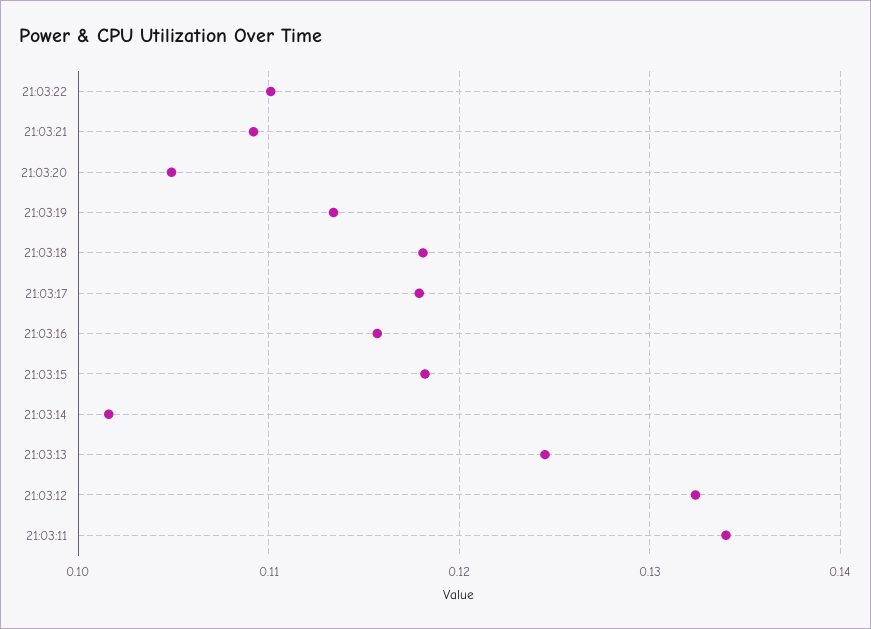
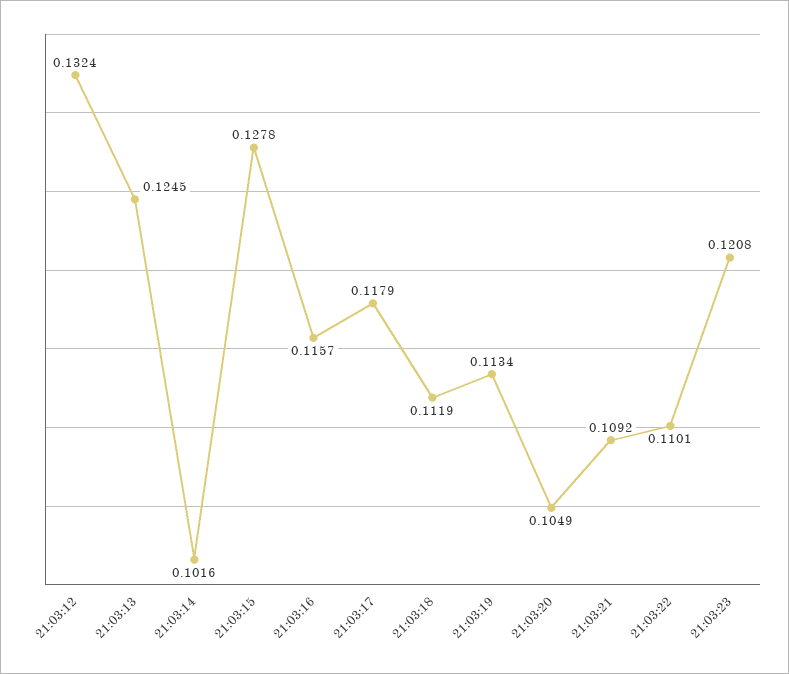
21:03:18: 0.118 -> 0.1119
21:03:15: 0.118 -> 0.1278
21:03:11: 0.134 -> none
21:03:23: none -> 0.1208

